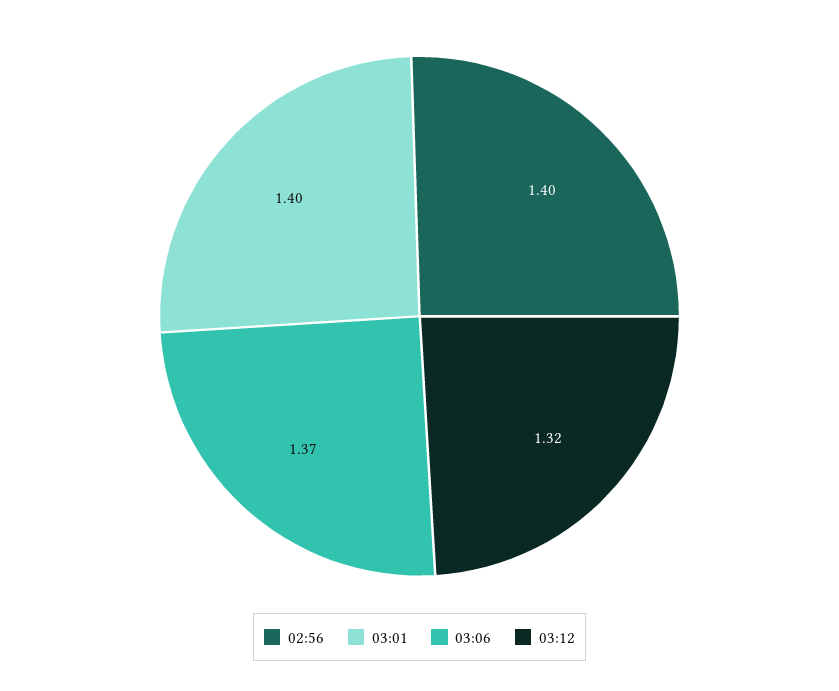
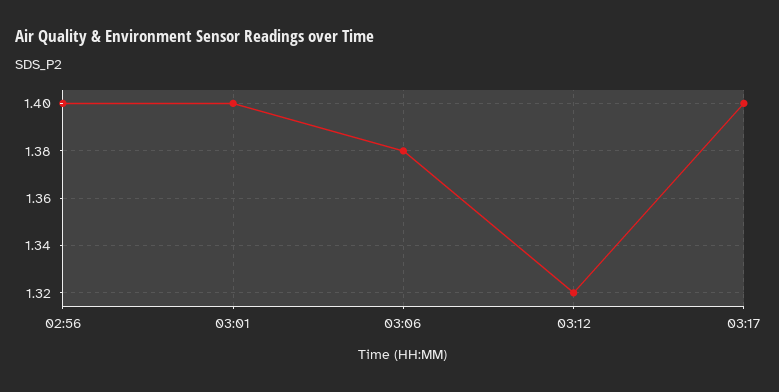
03:06: 1.37 -> 1.38
03:17: none -> 1.4

